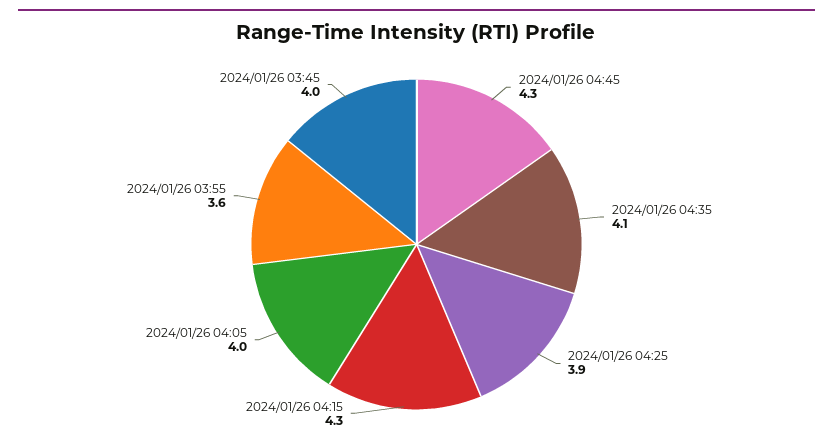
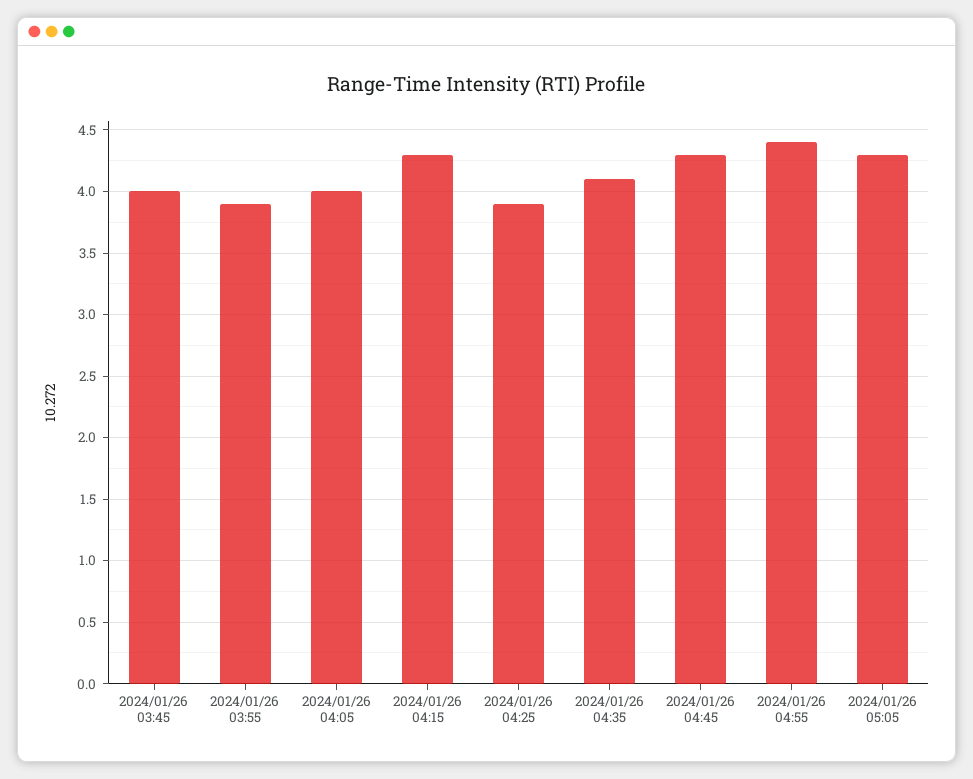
2024/01/26 03:55: 3.6 -> 3.9
2024/01/26 04:55: none -> 4.4
2024/01/26 05:05: none -> 4.3

